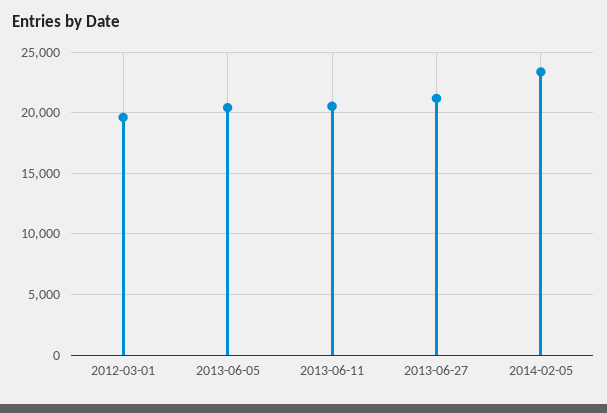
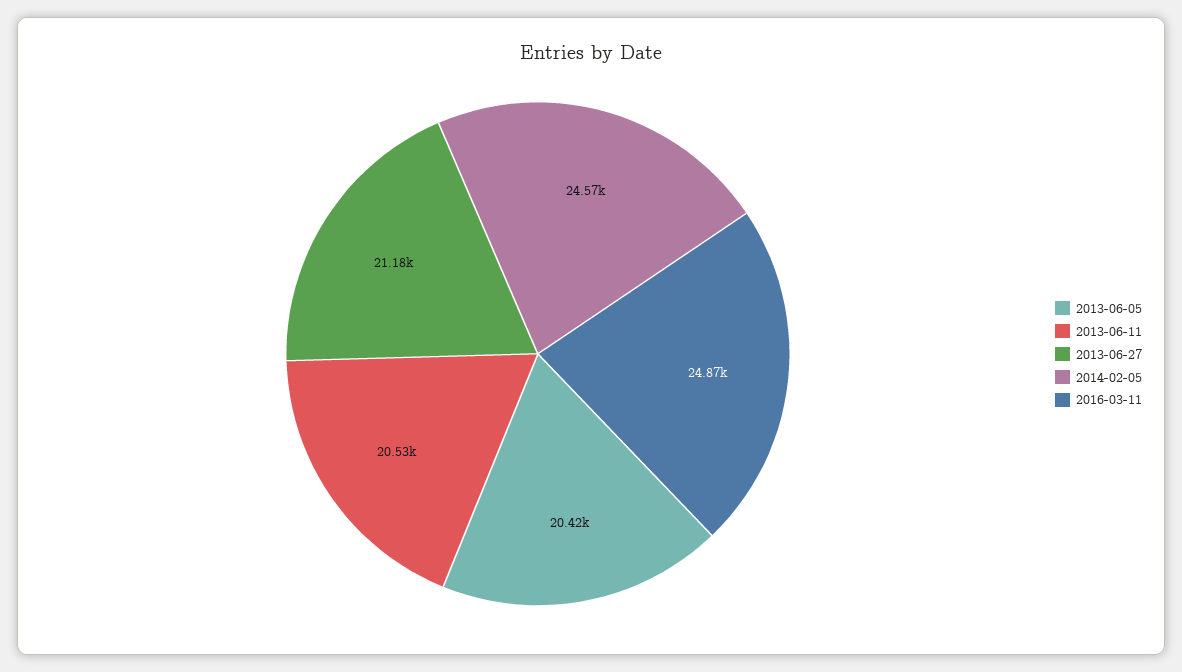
2012-03-01: 19500 -> none
2014-02-05: 23500 -> 24570
2016-03-11: none -> 24870

